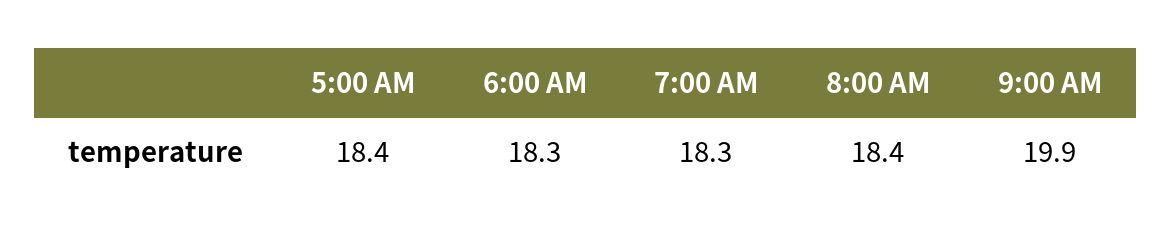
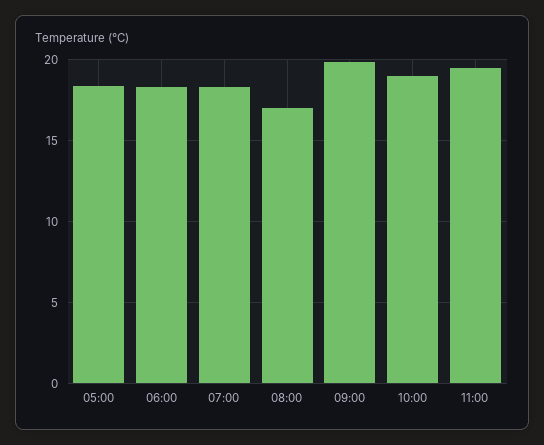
8:00 AM: 18.4 -> 17
10:00: none -> 19
11:00: none -> 19.5

